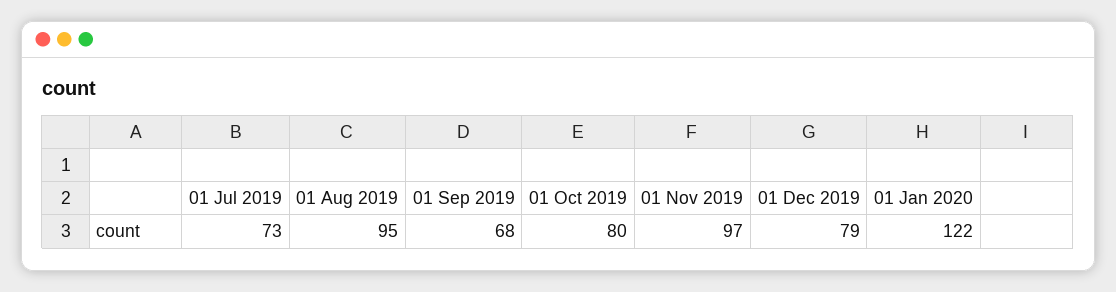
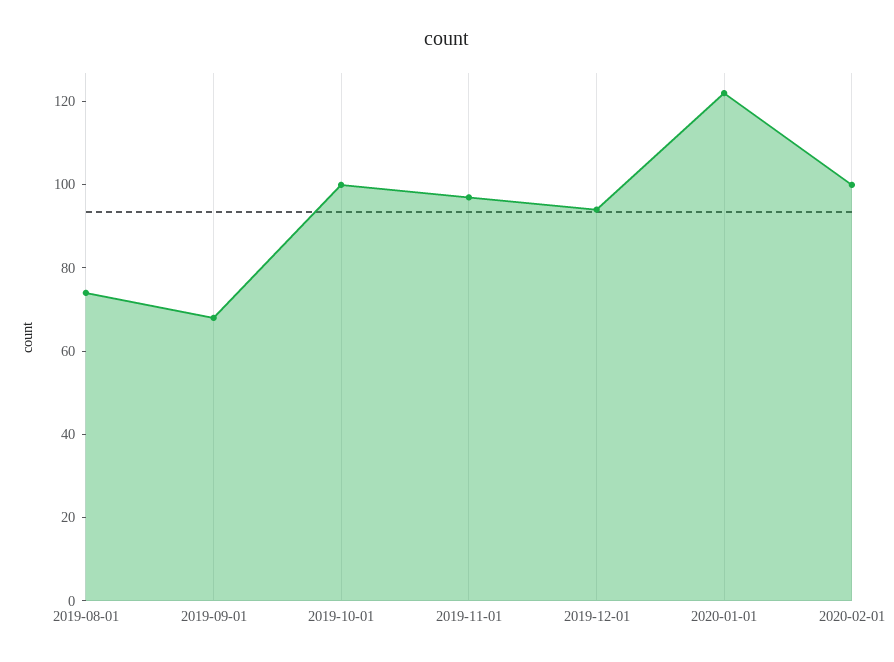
01 Jul 2019: 73 -> none
01 Aug 2019: 95 -> 75
01 Oct 2019: 80 -> 100
01 Dec 2019: 79 -> 95
2020-02-01: none -> 100

